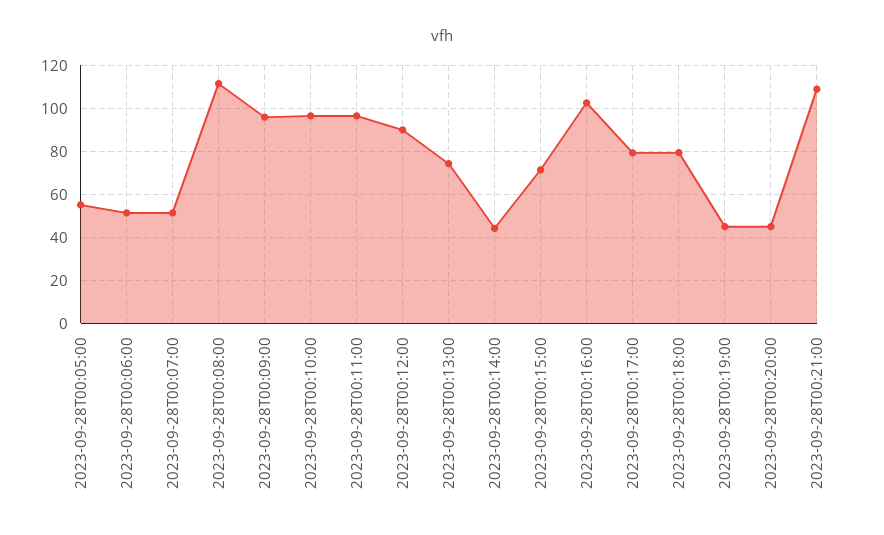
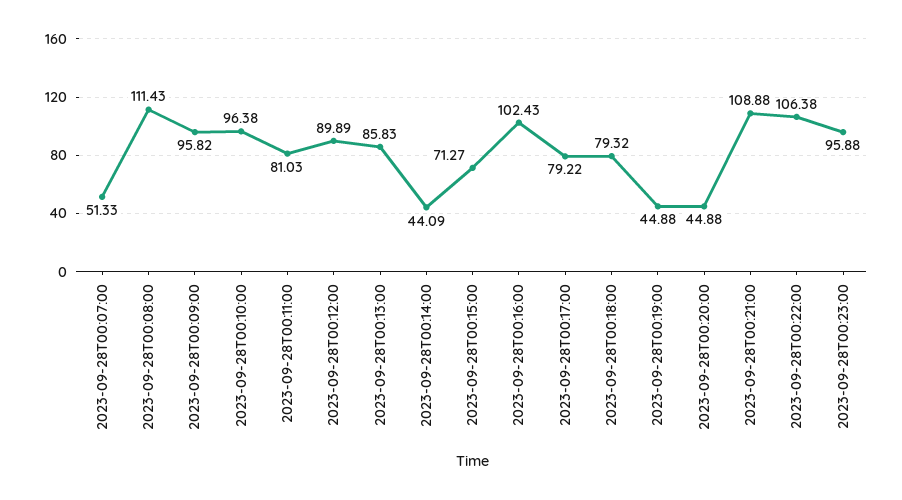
2023-09-28T00:05:00: 55 -> none
2023-09-28T00:06:00: 50 -> none
2023-09-28T00:11:00: 95 -> 81.03
2023-09-28T00:13:00: 75 -> 85.83
2023-09-28T00:22:00: none -> 106.38
2023-09-28T00:23:00: none -> 95.88

